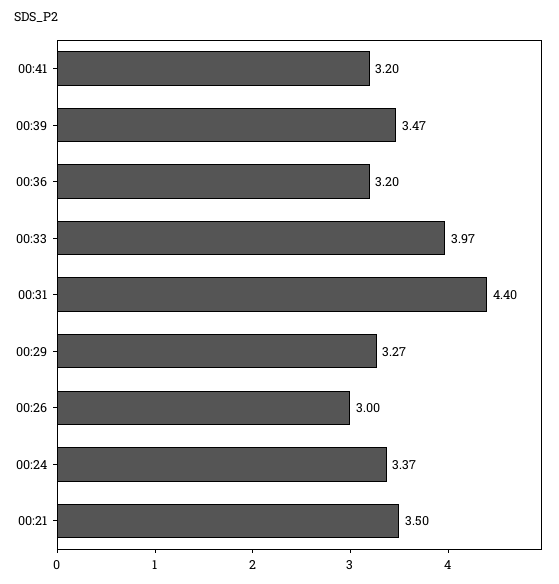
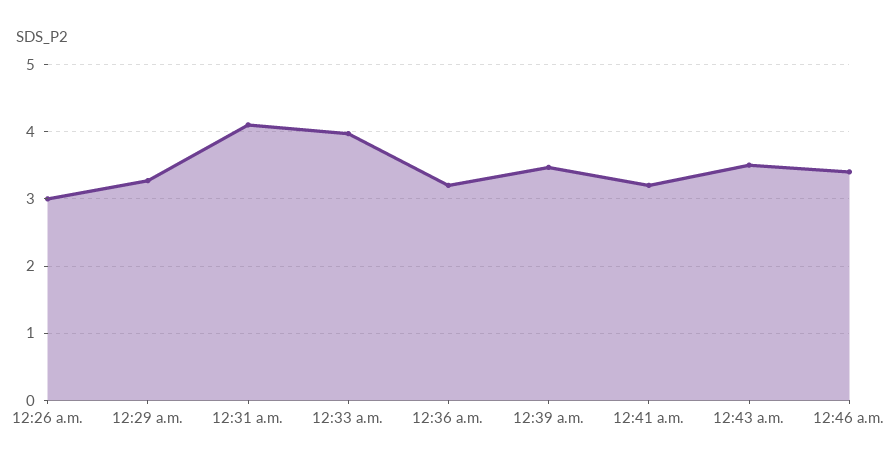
00:31: 4.4 -> 4.1
00:24: 3.37 -> none
00:21: 3.5 -> none
12:43 a.m.: none -> 3.5
12:46 a.m.: none -> 3.4

